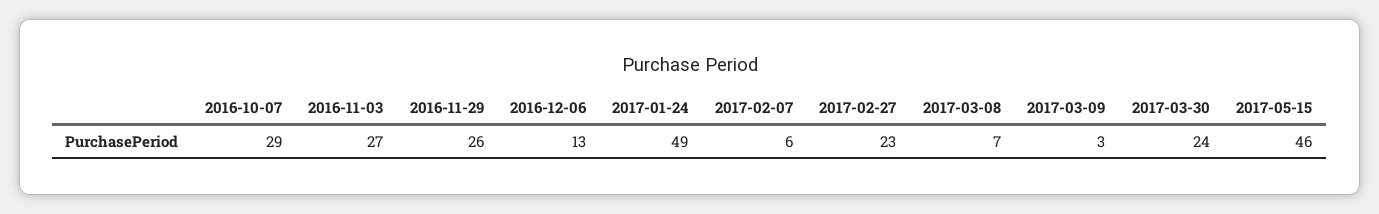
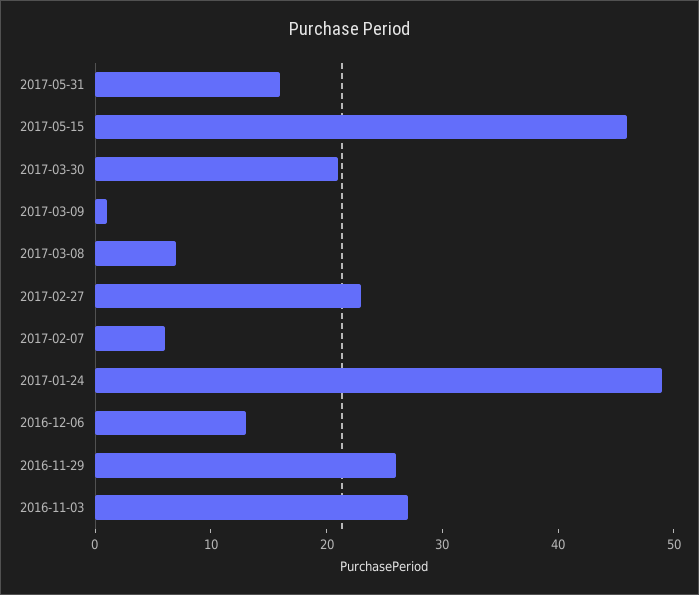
2016-10-07: 29 -> none
2017-03-09: 3 -> 1
2017-03-30: 24 -> 21
2017-05-31: none -> 16

